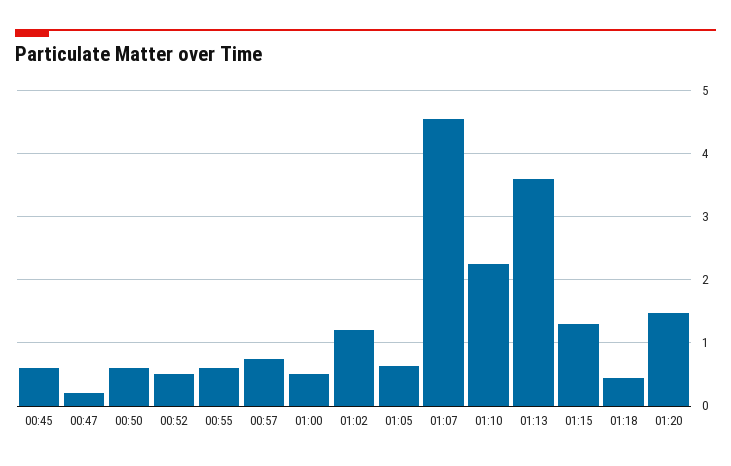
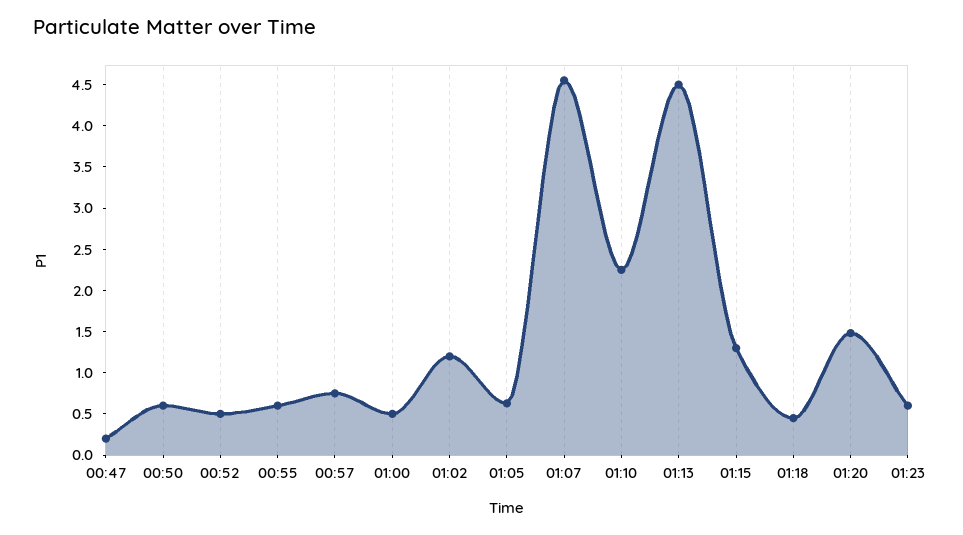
00:45: 0.6 -> none
01:13: 3.6 -> 4.5
01:23: none -> 0.6

